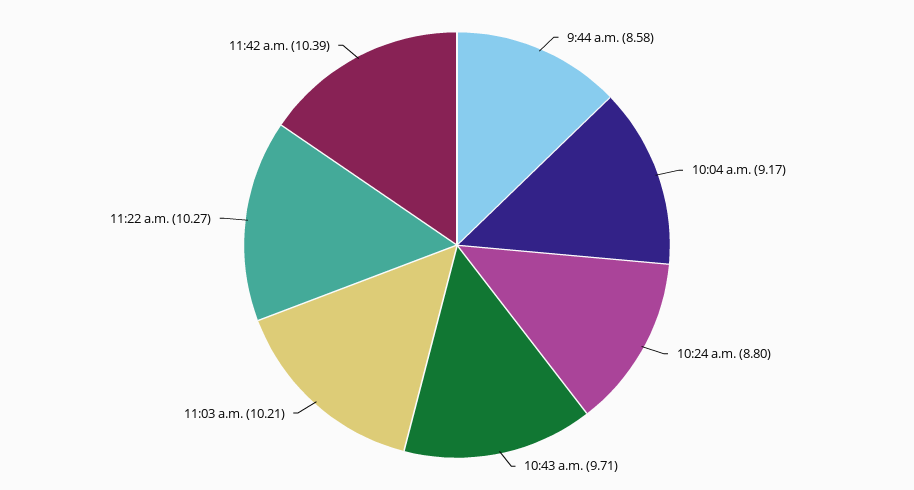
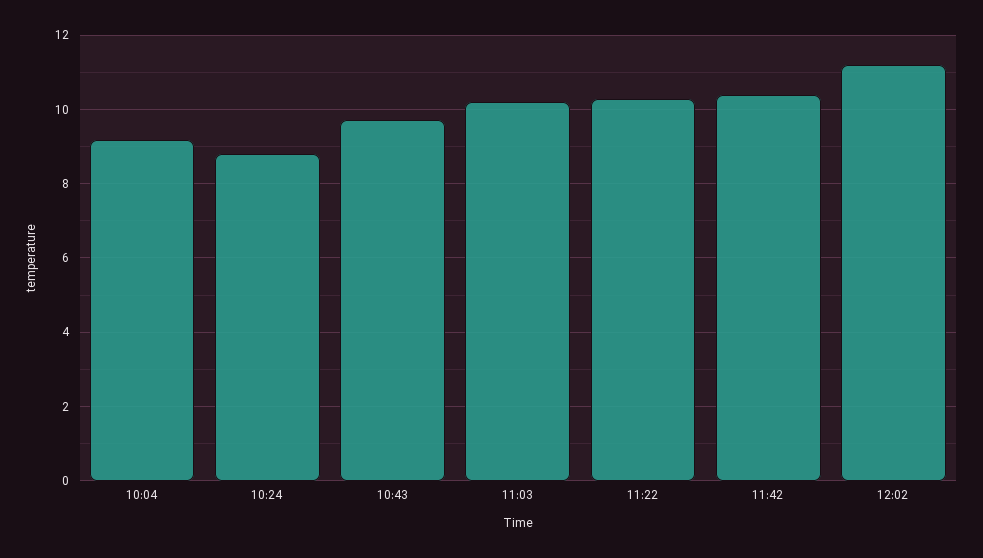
9:44 a.m.: 8.58 -> none
12:02: none -> 11.2

